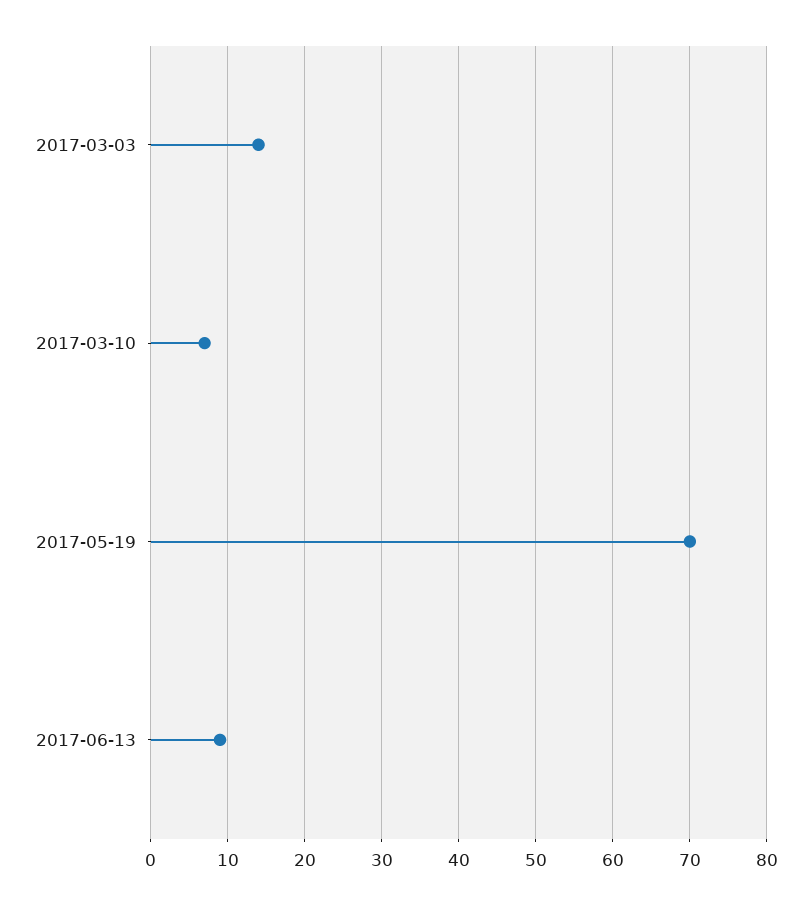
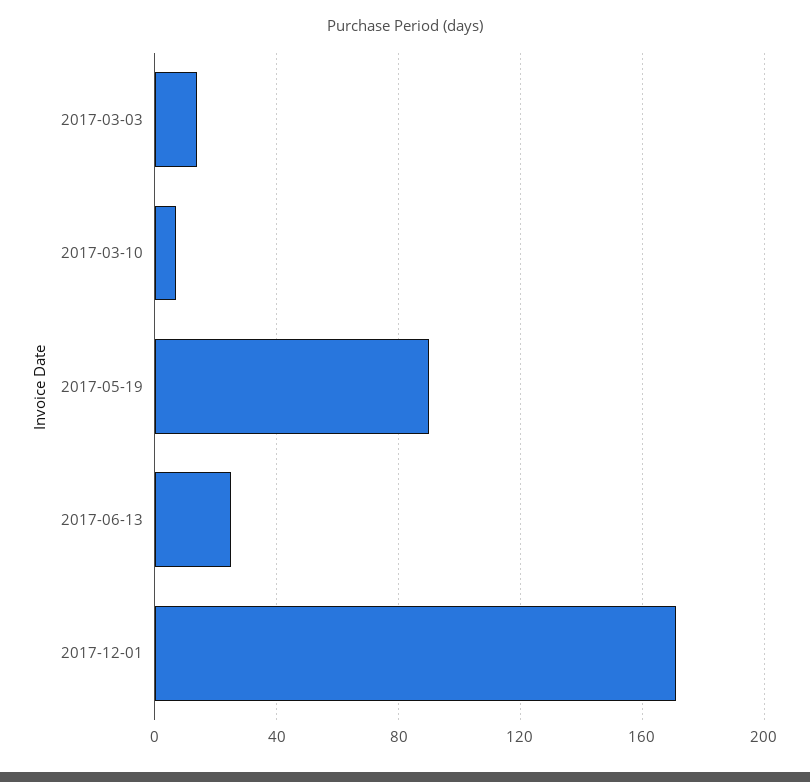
2017-05-19: 70 -> 90
2017-06-13: 9 -> 25
2017-12-01: none -> 170

